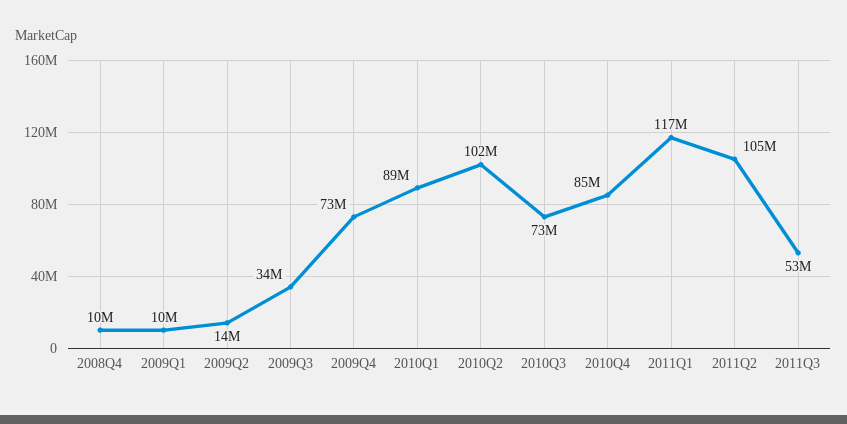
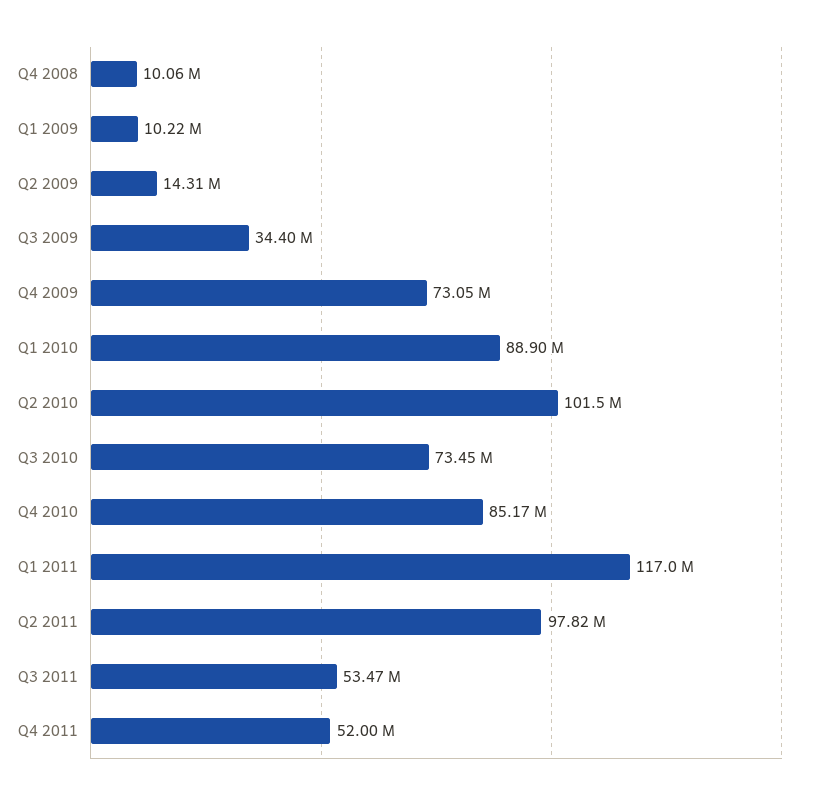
2011Q2: 105000000 -> 97820000
Q4 2011: none -> 52000000

